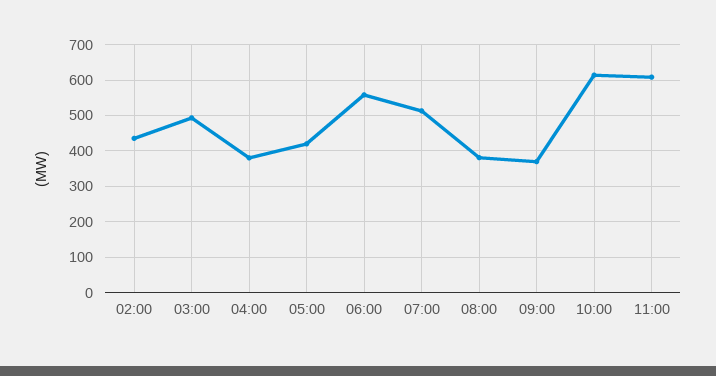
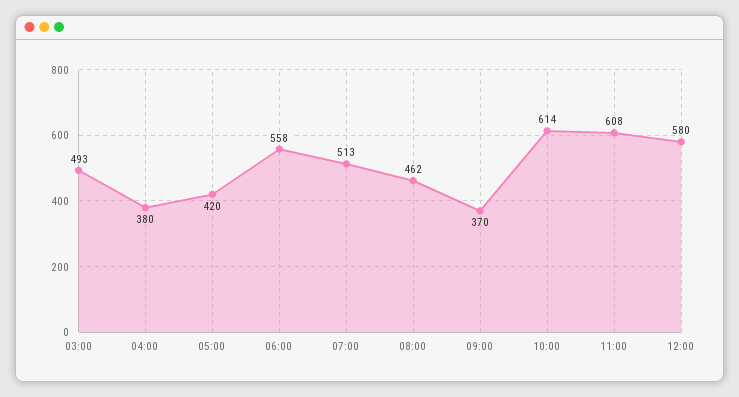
02:00: 440 -> none
08:00: 380 -> 462
12:00: none -> 580

